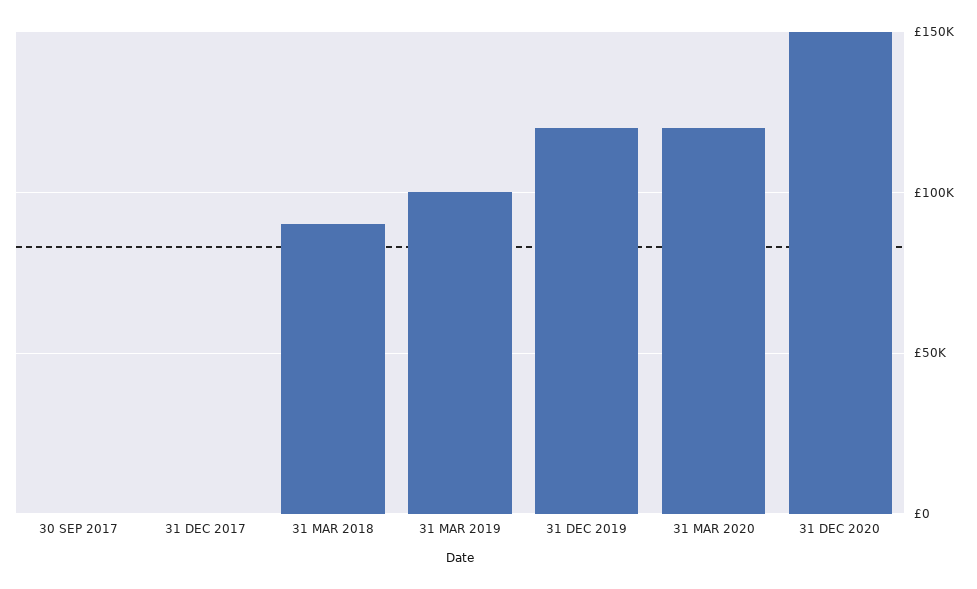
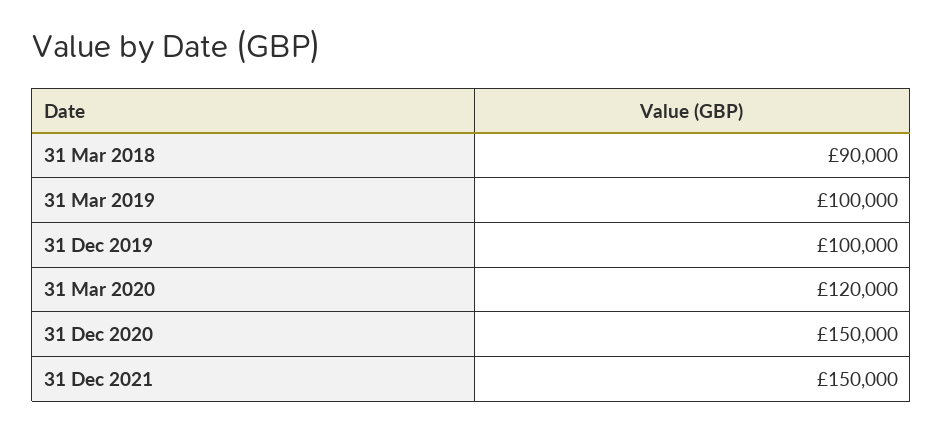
30 SEP 2017: 0 -> none
31 DEC 2017: 0 -> none
31 DEC 2019: 120000 -> 100000
31 Dec 2021: none -> 150000

